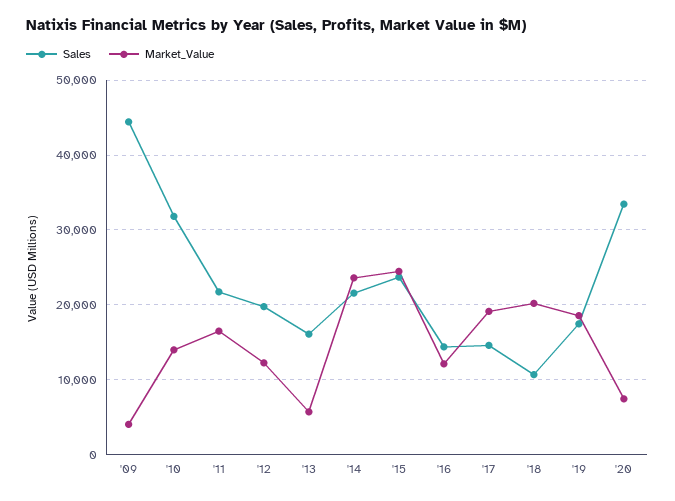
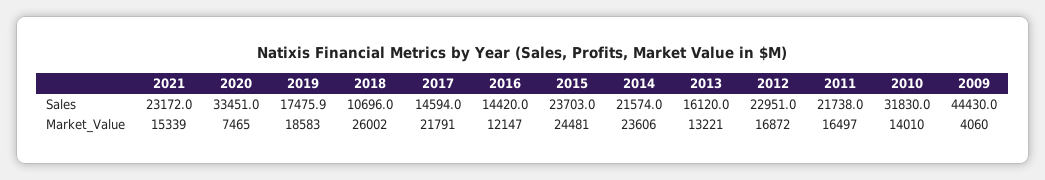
Sales, '12: 20000 -> 22951
Market_Value, '12: 12000 -> 16872
Market_Value, '13: 6000 -> 13221
Market_Value, '17: 19000 -> 21791
Market_Value, '18: 20000 -> 26002
Sales, 2021: none -> 23172
Market_Value, 2021: none -> 15339

